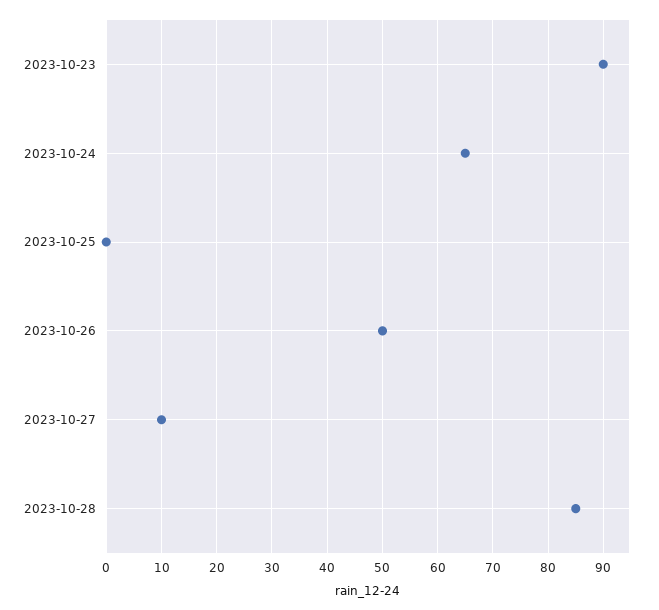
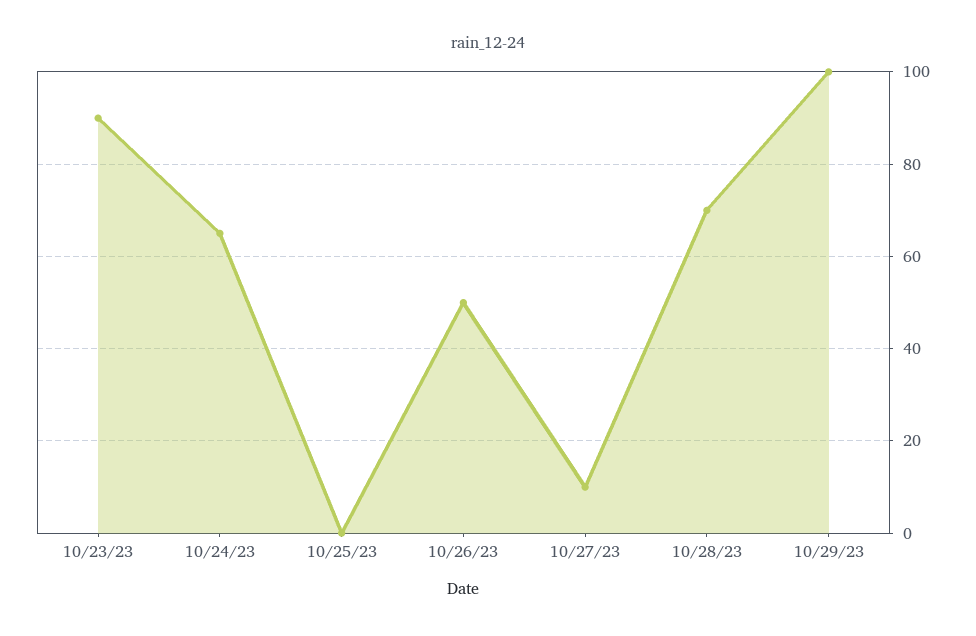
2023-10-28: 85 -> 70
10/29/23: none -> 100

